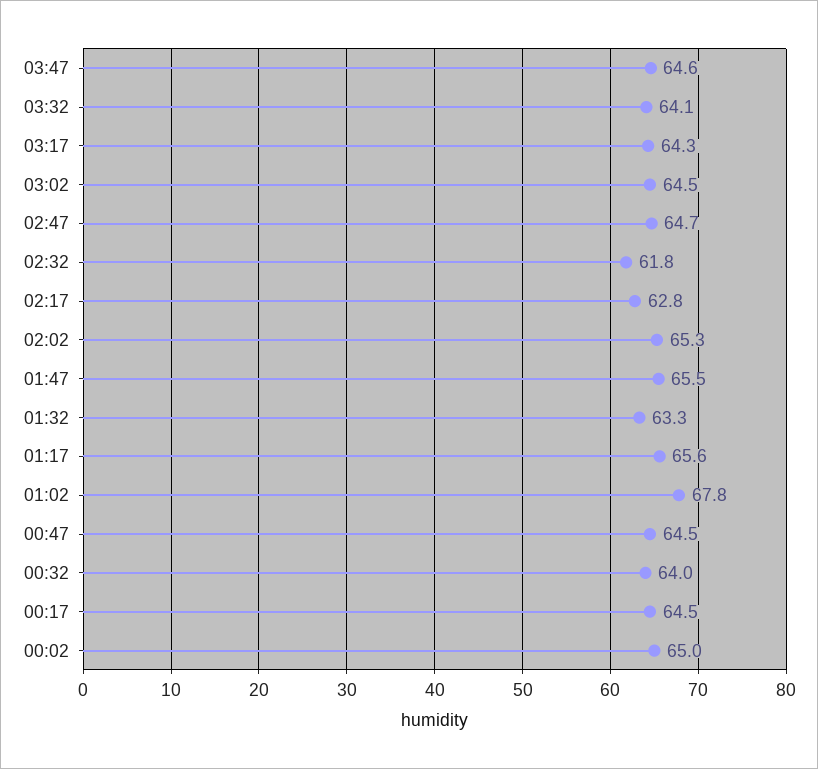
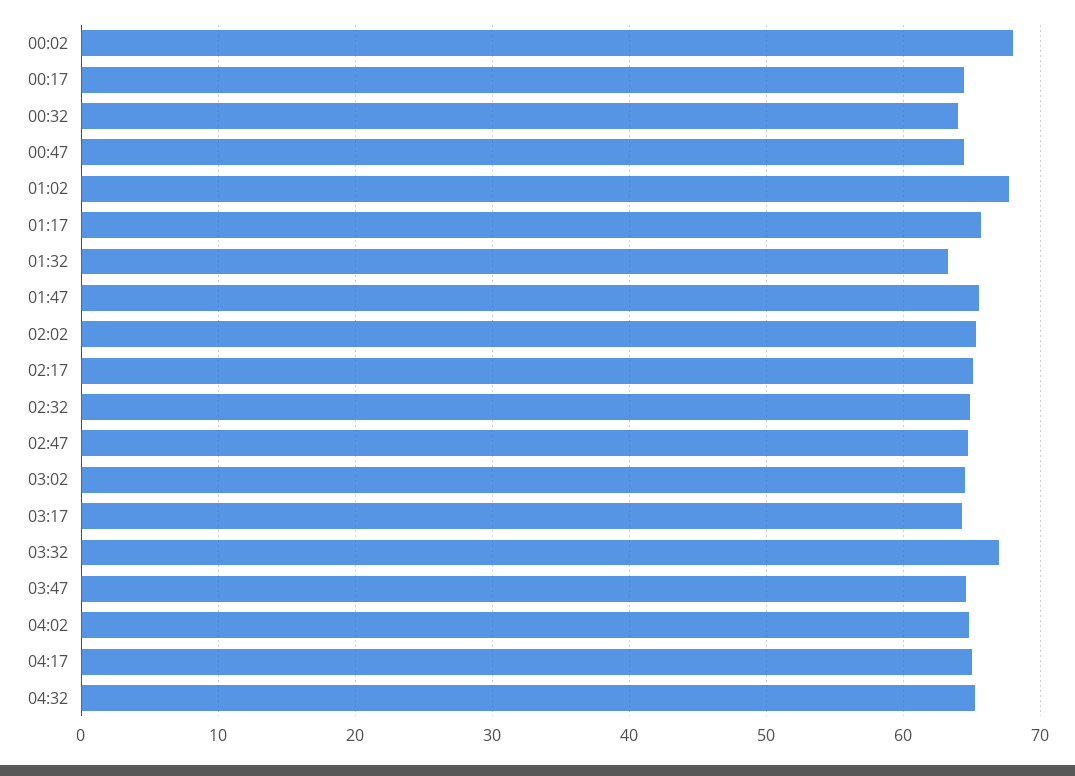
03:32: 64.1 -> 67
02:32: 61.8 -> 65
02:17: 62.8 -> 65
00:02: 65 -> 68
04:02: none -> 65
04:17: none -> 65
04:32: none -> 65

